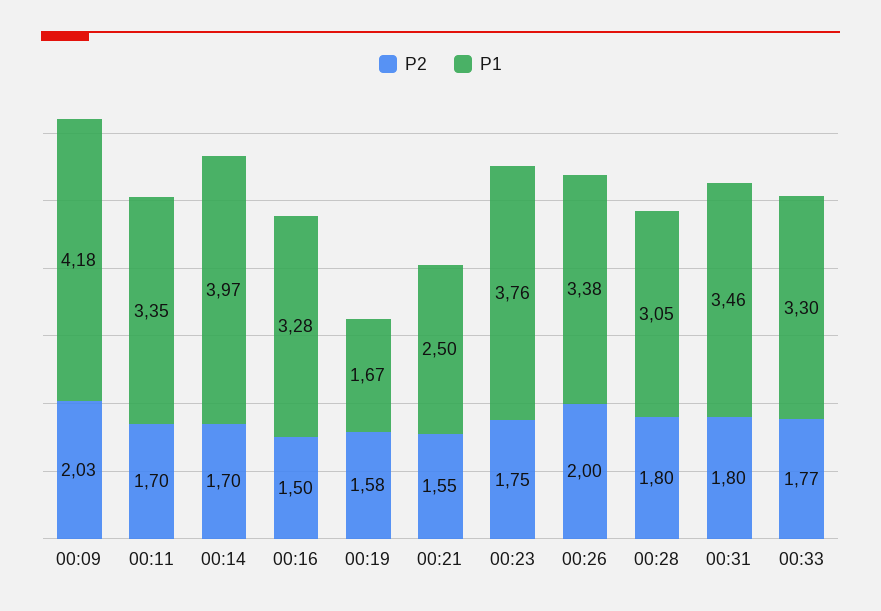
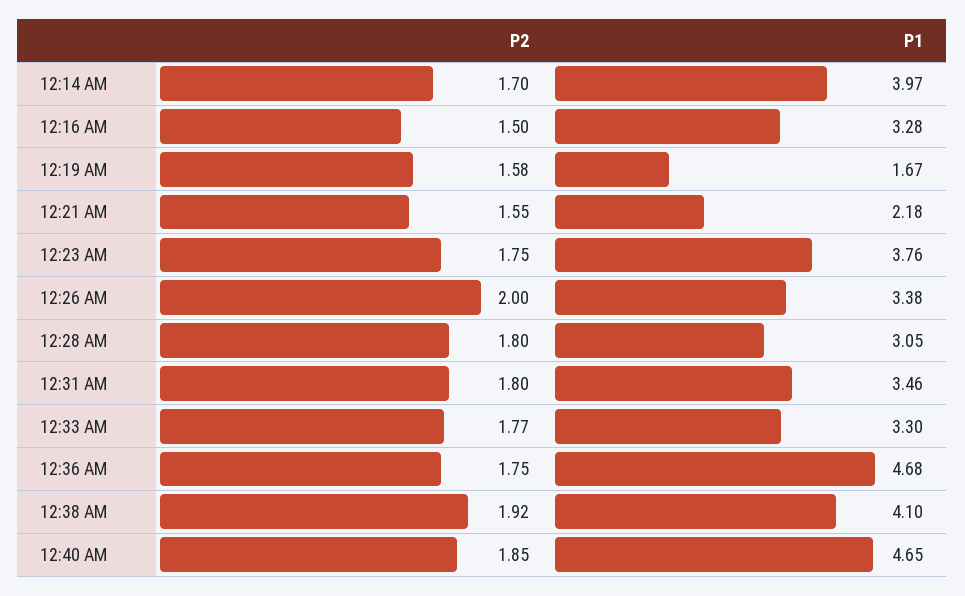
P2, 00:09: 2.03 -> none
P1, 00:09: 4.18 -> none
P2, 00:11: 1.7 -> none
P1, 00:11: 3.35 -> none
P1, 00:21: 2.5 -> 2.18
P2, 12:36 AM: none -> 1.75
P1, 12:36 AM: none -> 4.68
P2, 12:38 AM: none -> 1.92
P1, 12:38 AM: none -> 4.1
P2, 12:40 AM: none -> 1.85
P1, 12:40 AM: none -> 4.65

